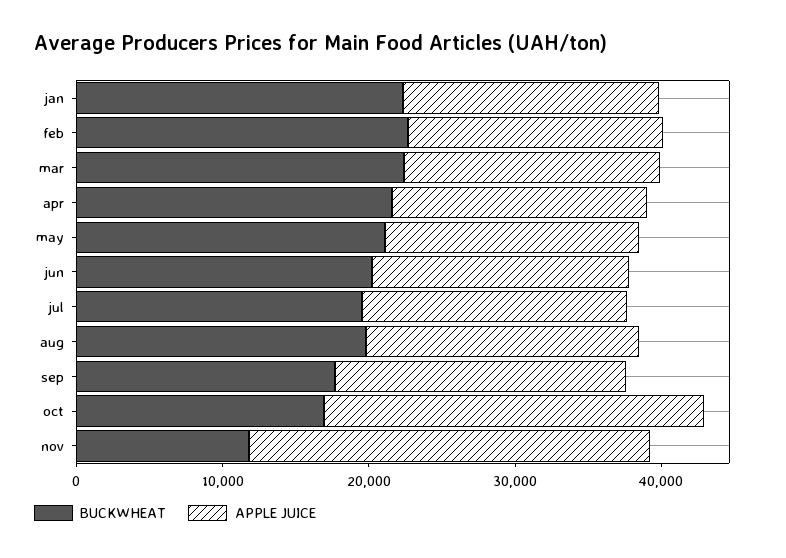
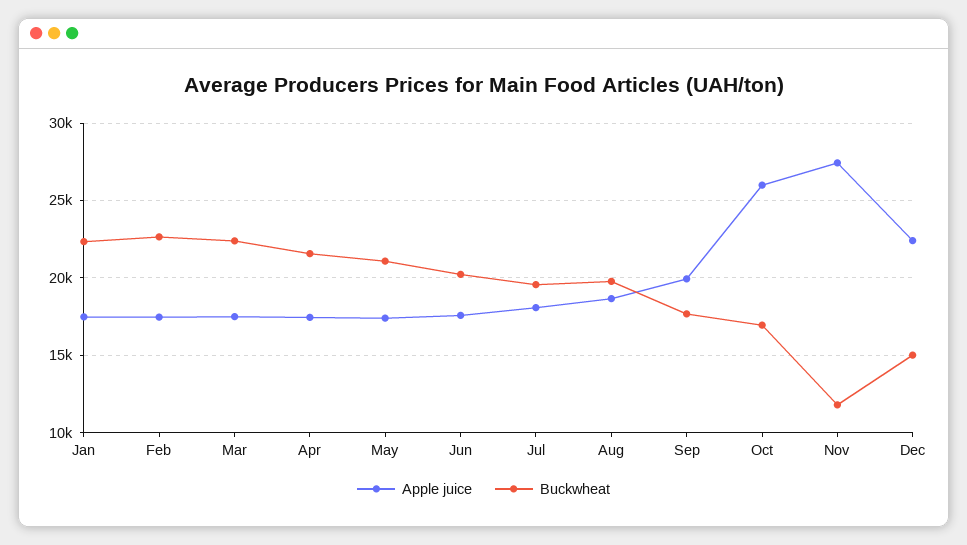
APPLE JUICE, Dec: none -> 22500
BUCKWHEAT, Dec: none -> 15000

